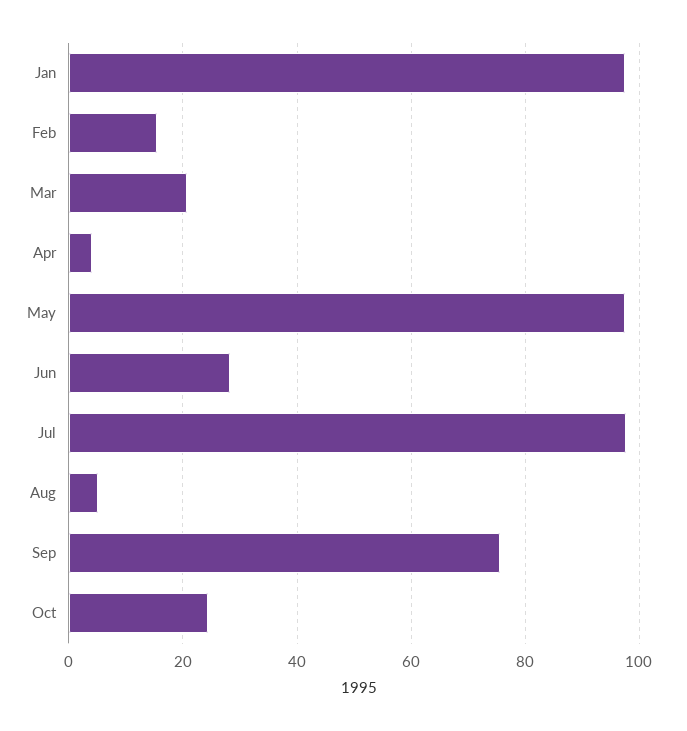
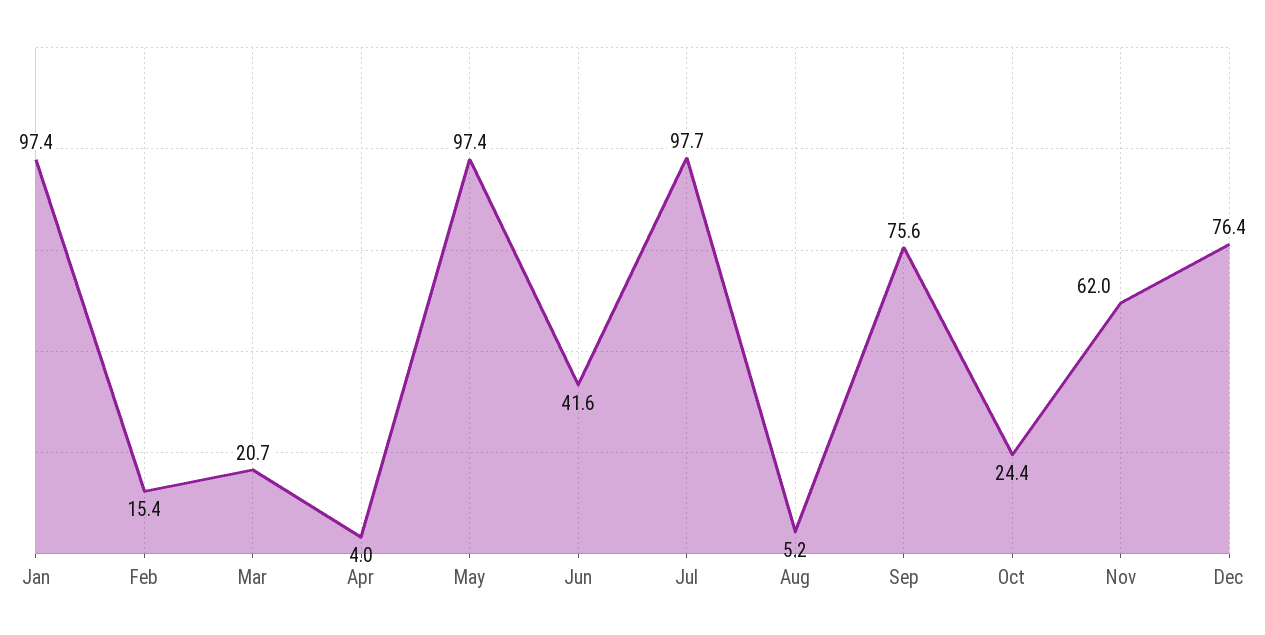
Jun: 28 -> 41.6
Nov: none -> 62
Dec: none -> 76.4

